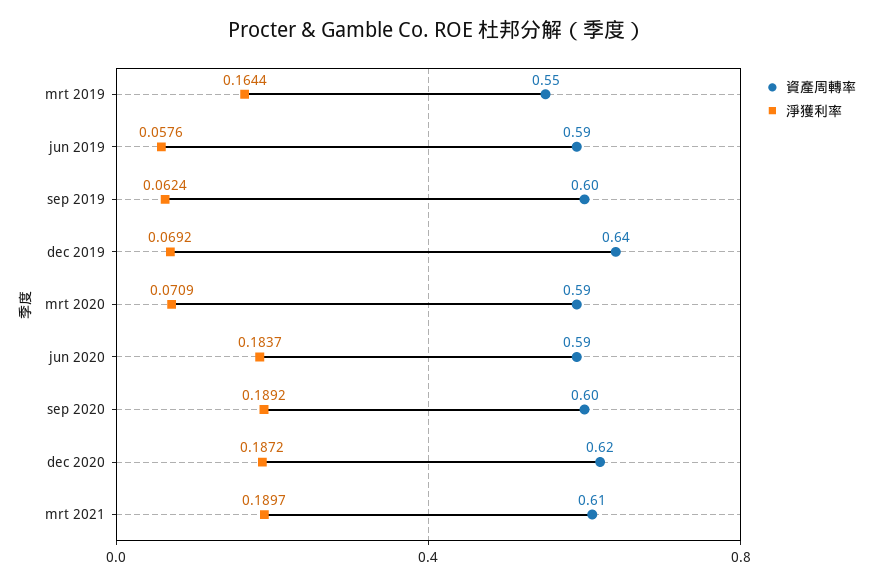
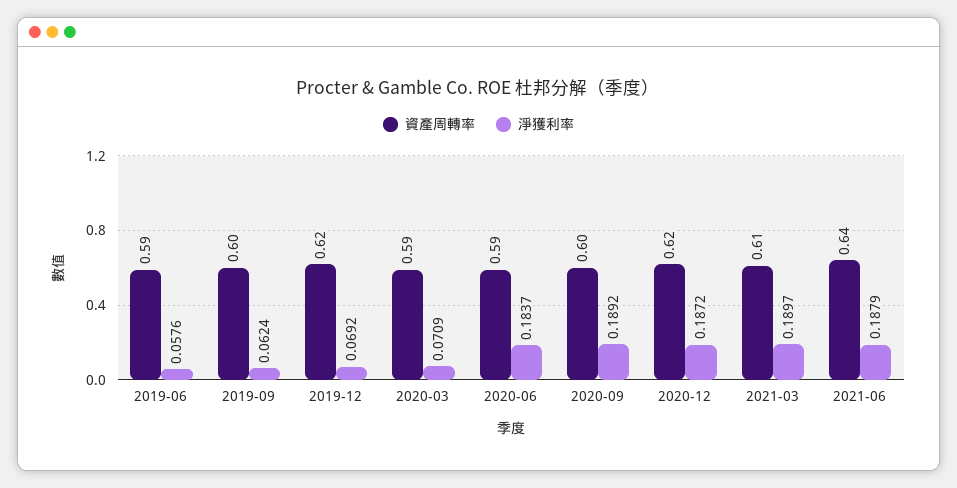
資產周轉率, mrt 2019: 0.55 -> none
淨獲利率, mrt 2019: 0.1644 -> none
資產周轉率, dec 2019: 0.64 -> 0.62
資產周轉率, 2021-06: none -> 0.64
淨獲利率, 2021-06: none -> 0.1879

